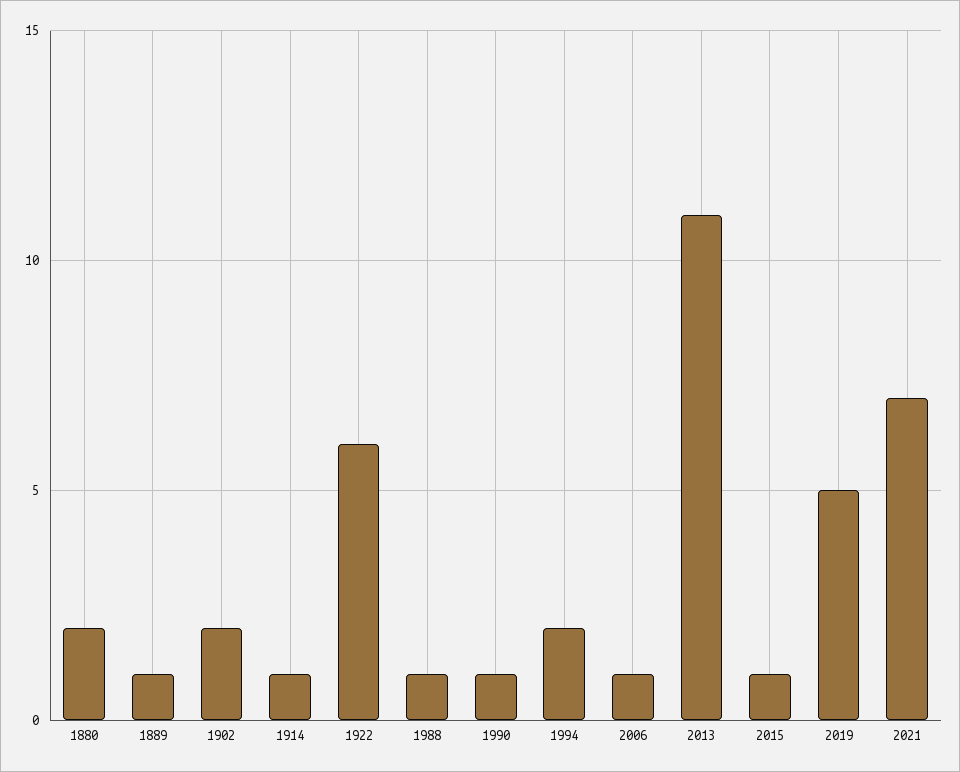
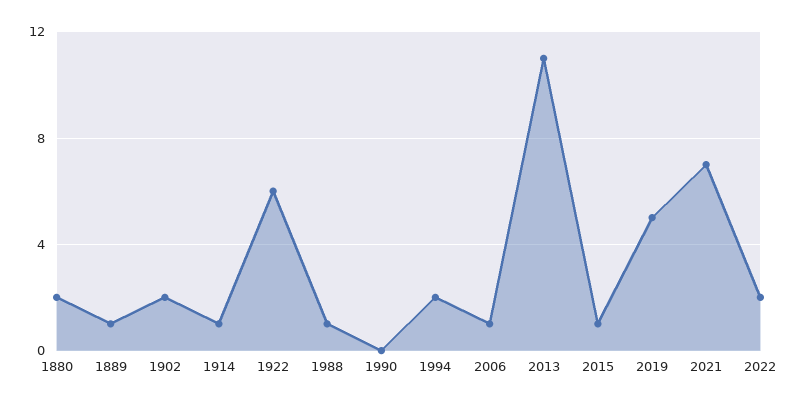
1990: 1 -> 0
2022: none -> 2

